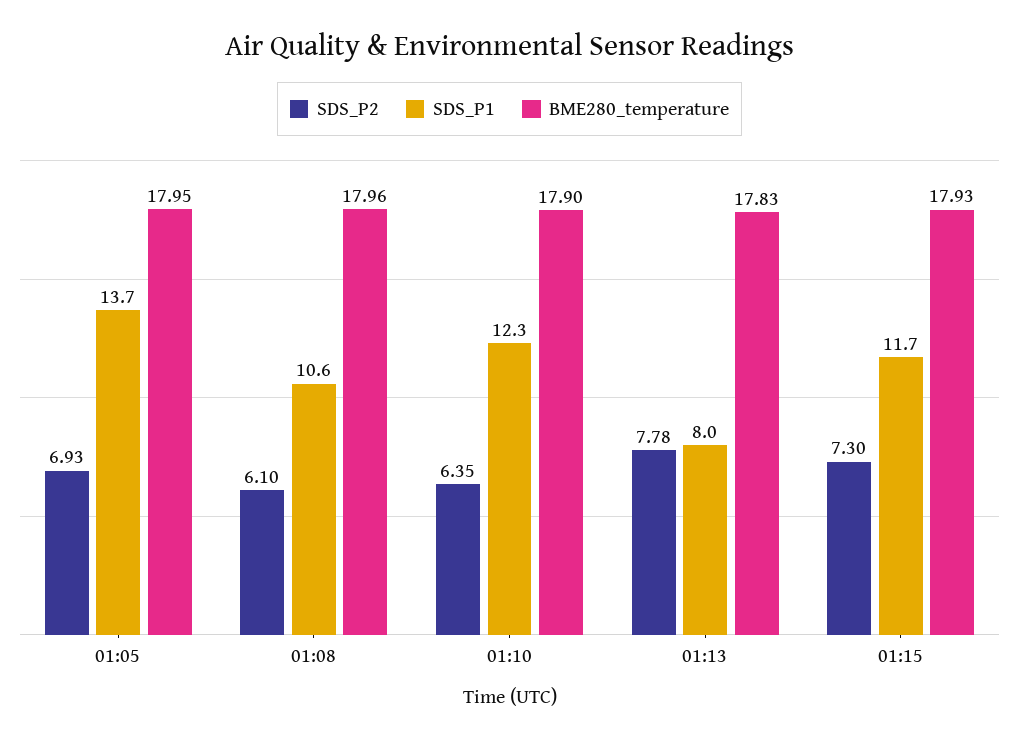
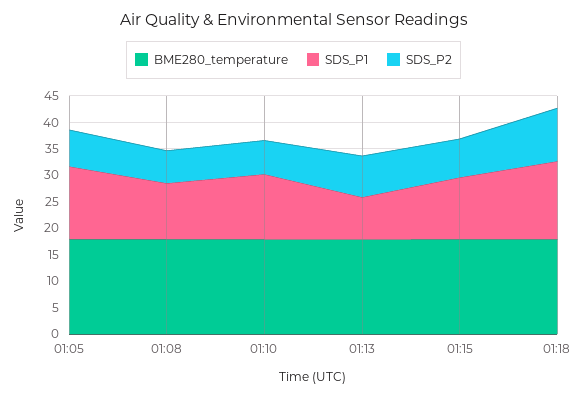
BME280_temperature, 01:18: none -> 17.5
SDS_P1, 01:18: none -> 15
SDS_P2, 01:18: none -> 10

